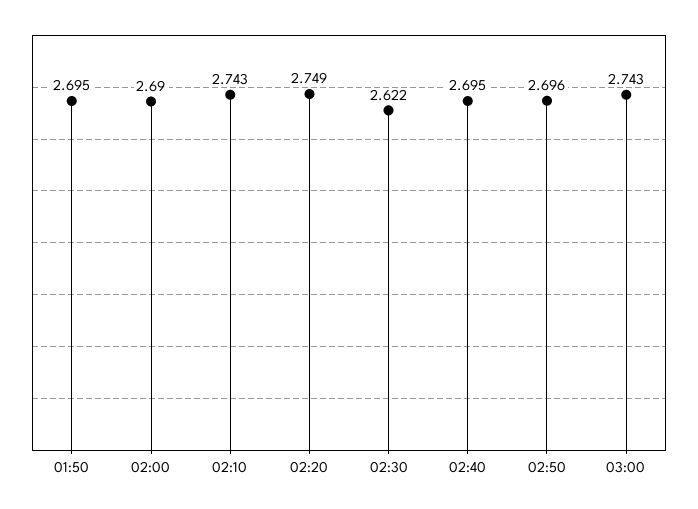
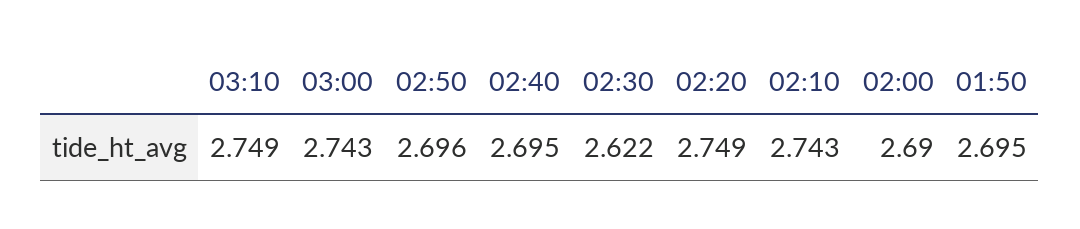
03:10: none -> 2.749

